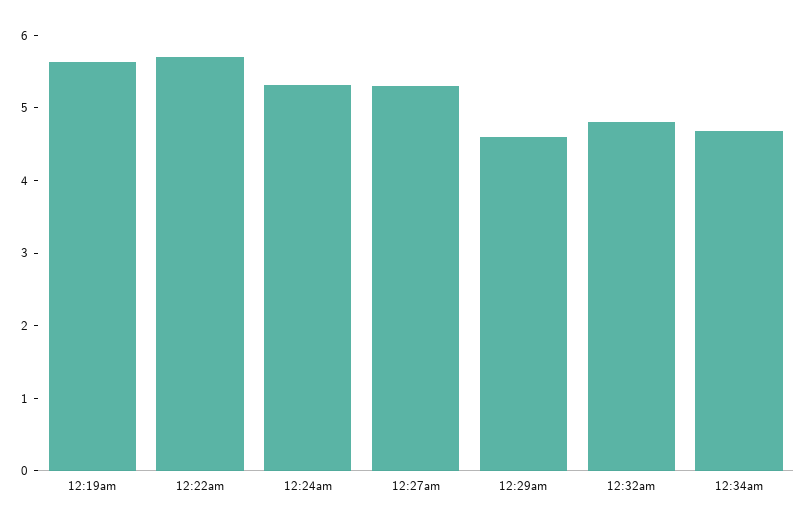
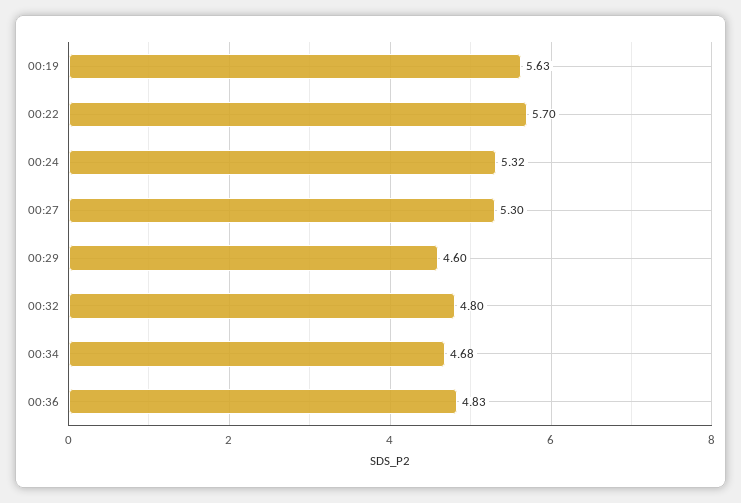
00:36: none -> 4.83

